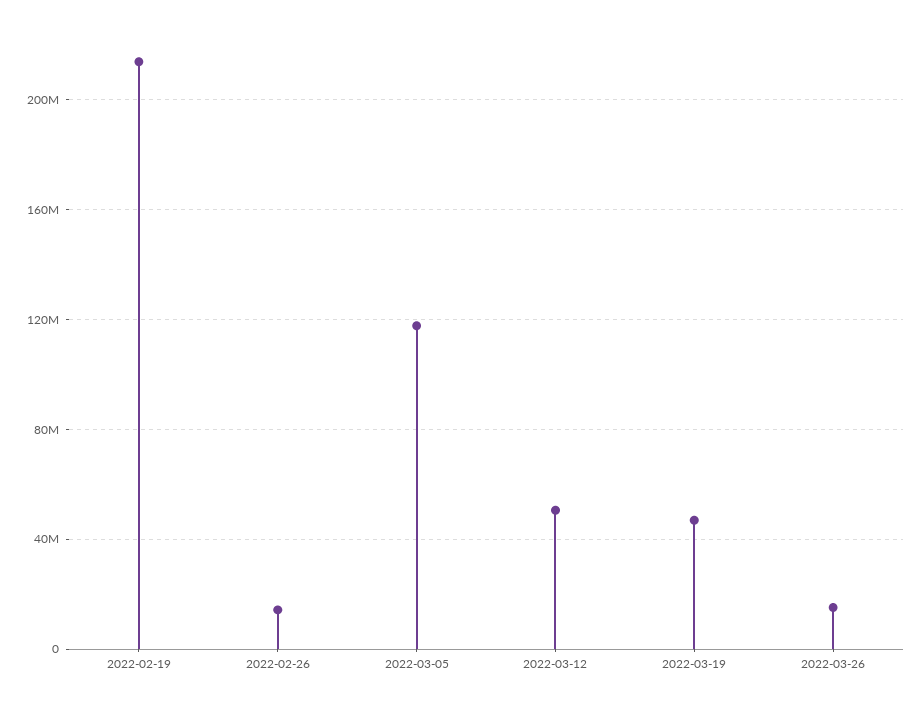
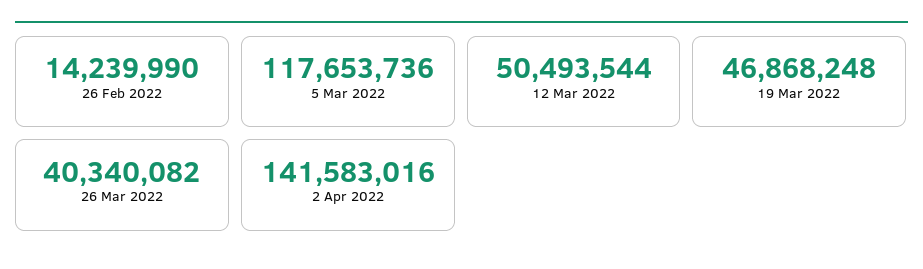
2022-02-19: 215000000 -> none
2022-03-26: 15000000 -> 40340082
2 Apr 2022: none -> 141583016

